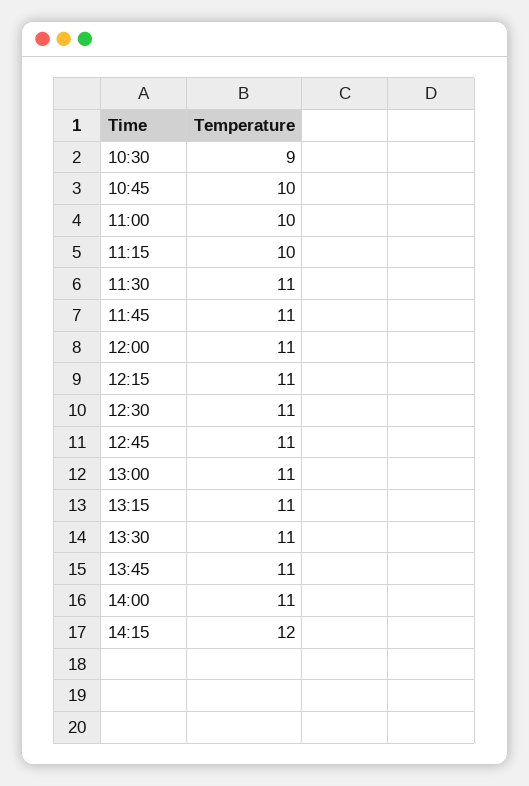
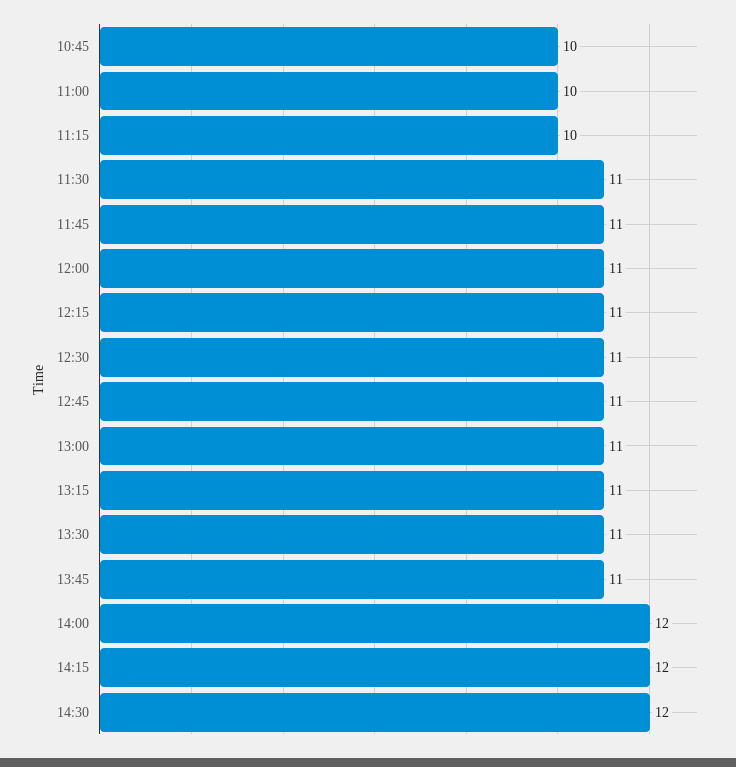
10:30: 9 -> none
14:00: 11 -> 12
14:30: none -> 12

